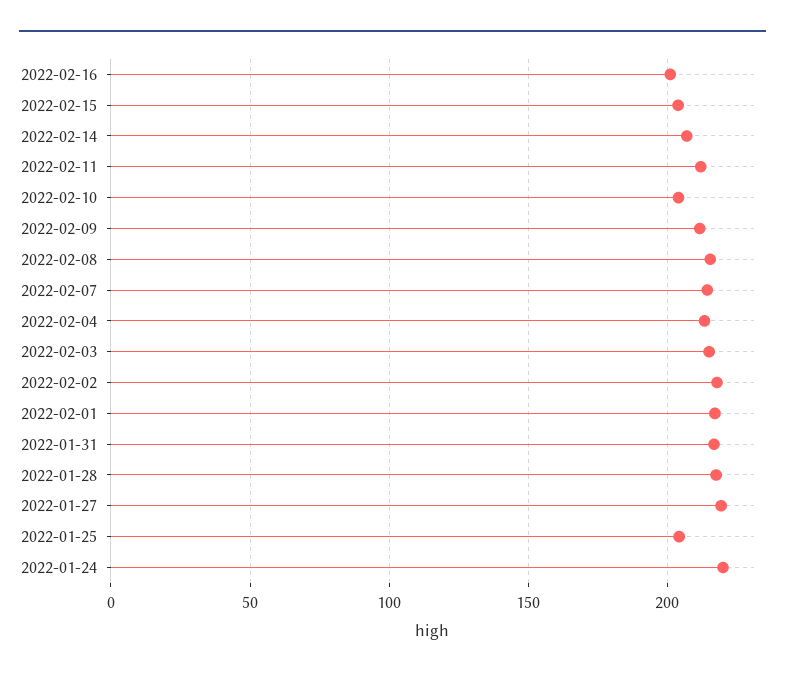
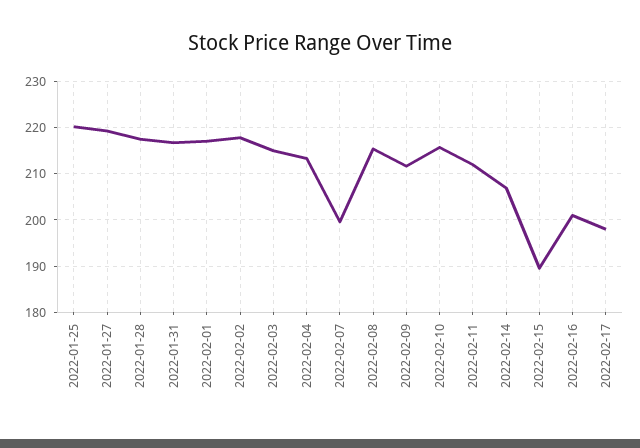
2022-02-15: 205 -> 190
2022-02-10: 205 -> 216
2022-02-07: 215 -> 200
2022-01-25: 205 -> 220
2022-01-24: 220 -> none
2022-02-17: none -> 198

